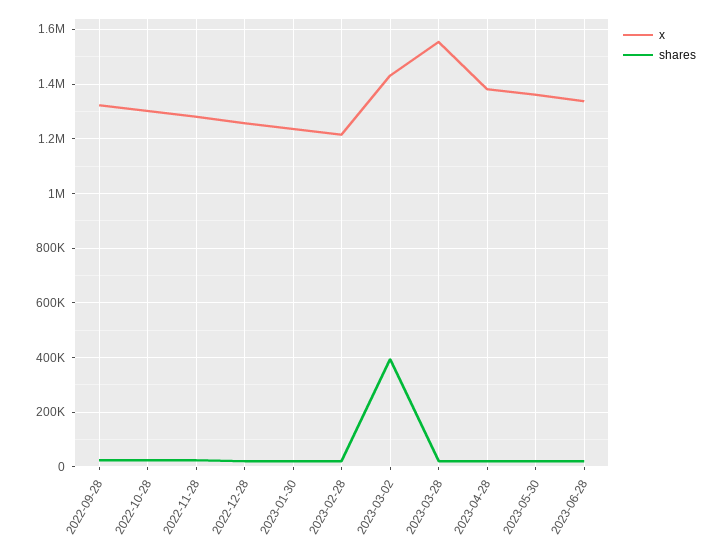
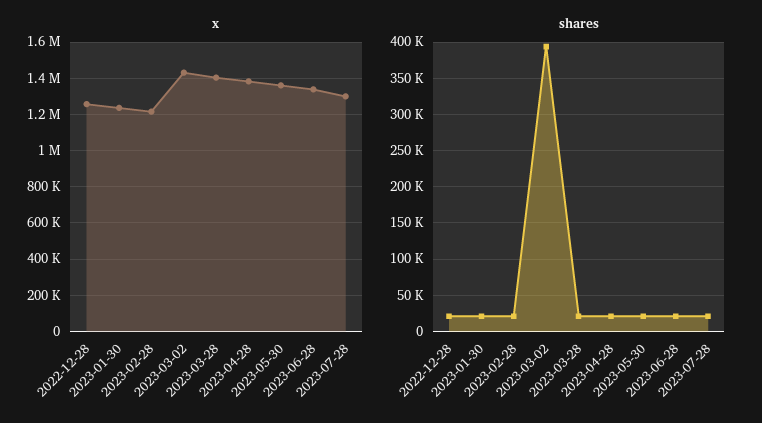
x, 2022-09-28: 1325000 -> none
shares, 2022-09-28: 25000 -> none
x, 2022-10-28: 1300000 -> none
shares, 2022-10-28: 25000 -> none
x, 2022-11-28: 1275000 -> none
shares, 2022-11-28: 25000 -> none
x, 2023-03-28: 1550000 -> 1400000
x, 2023-07-28: none -> 1300000
shares, 2023-07-28: none -> 20000

